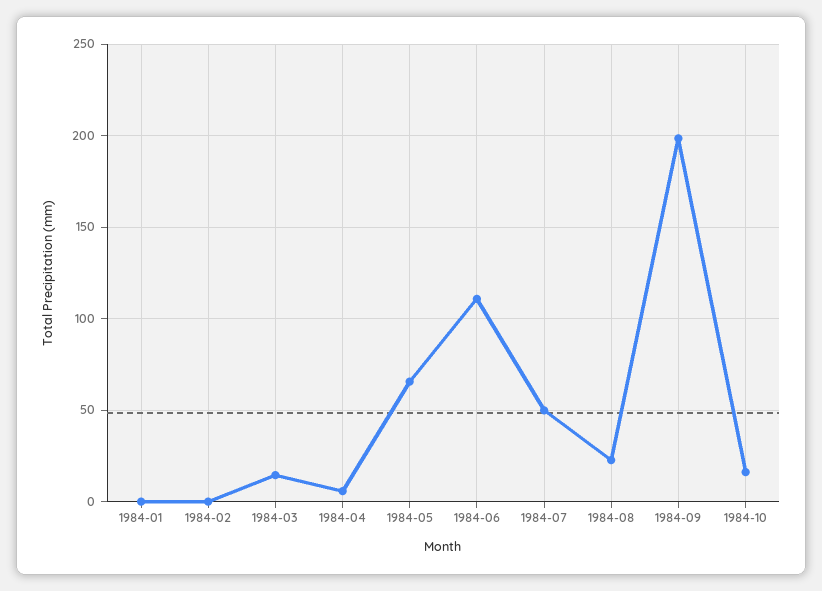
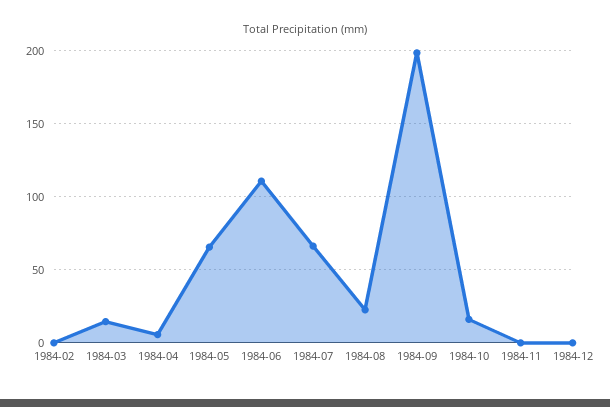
1984-01: 0 -> none
1984-07: 50 -> 65
1984-11: none -> 0
1984-12: none -> 0

